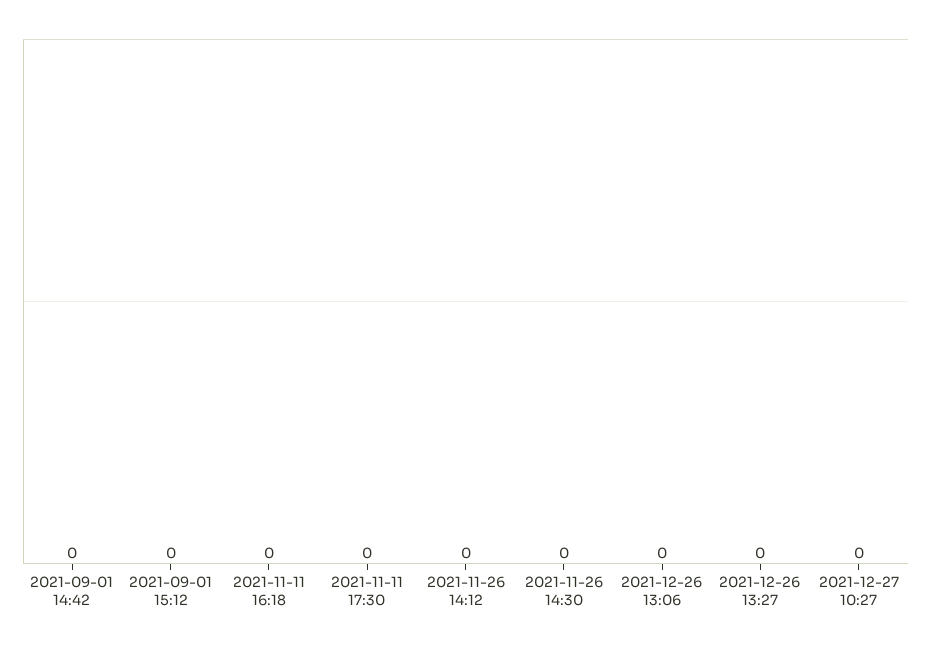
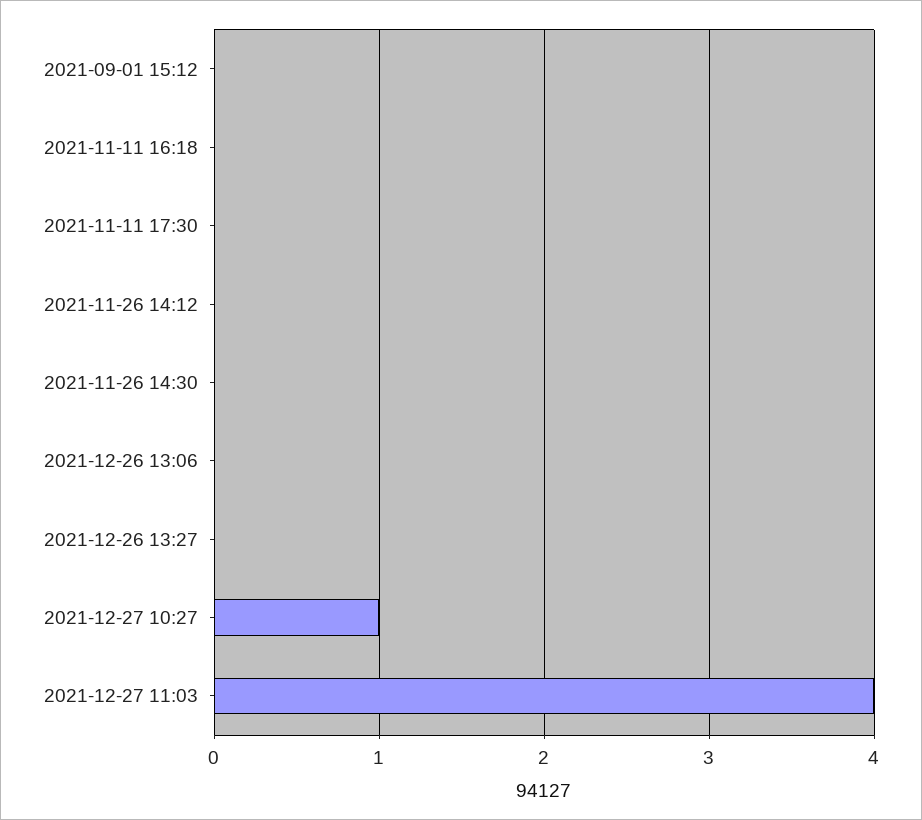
2021-09-01 14:42: 0 -> none
2021-12-27 10:27: 0 -> 1
2021-12-27 11:03: none -> 4

